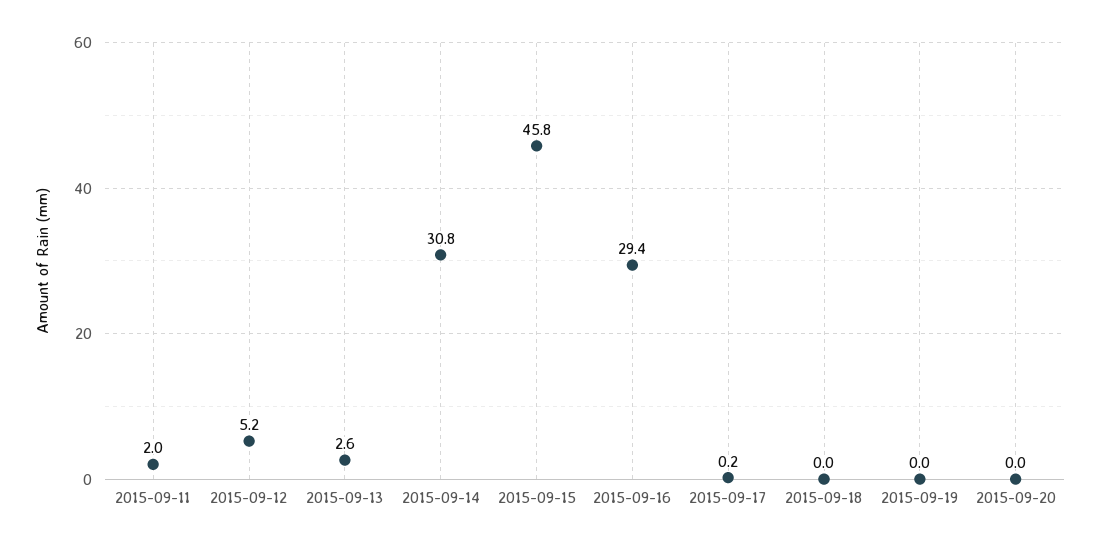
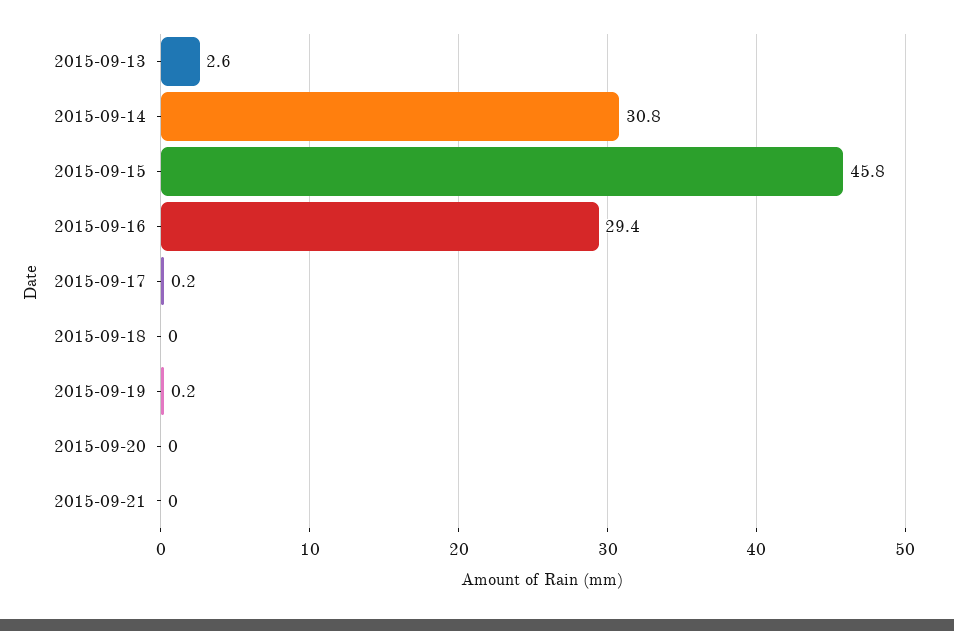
2015-09-11: 2 -> none
2015-09-12: 5.2 -> none
2015-09-19: 0 -> 0.2
2015-09-21: none -> 0

